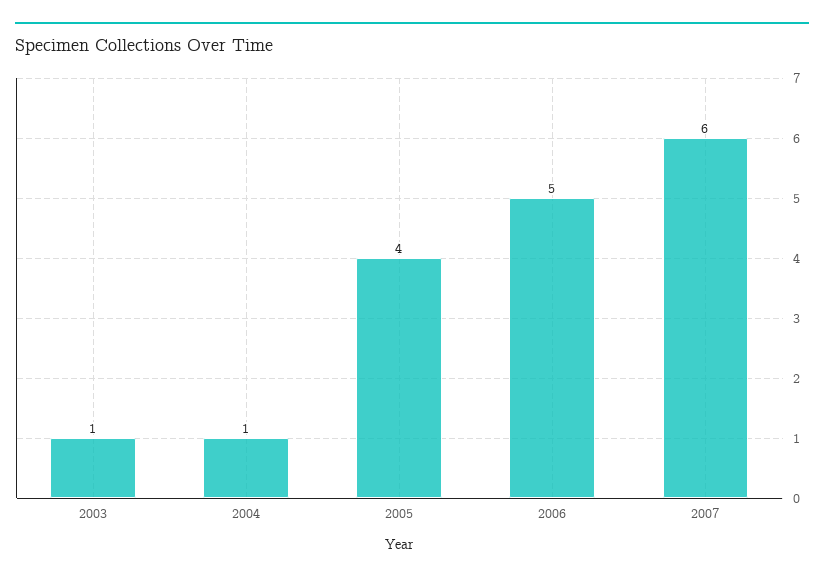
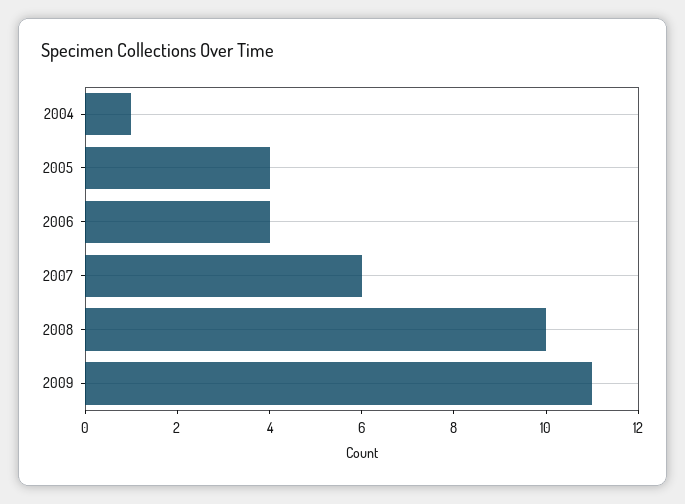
2003: 1 -> none
2006: 5 -> 4
2008: none -> 10
2009: none -> 11

